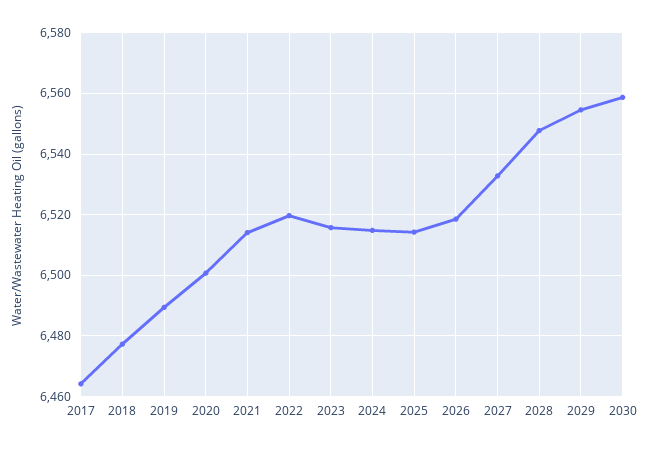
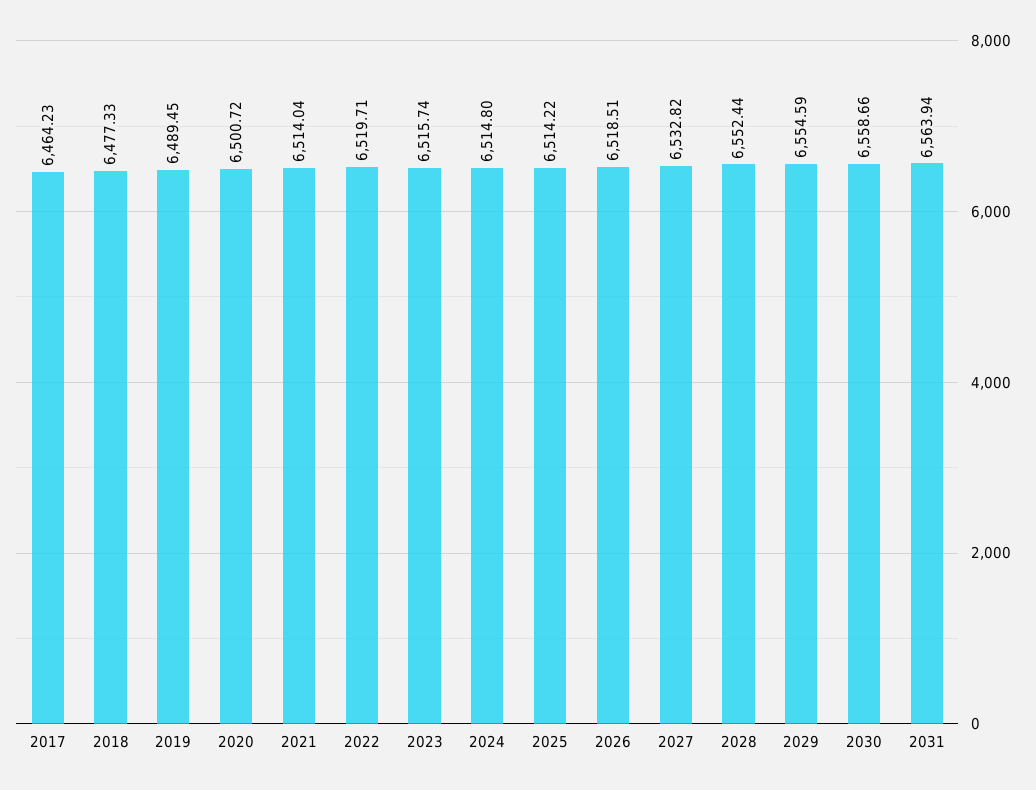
2028: 6548 -> 6552.44
2031: none -> 6563.94

